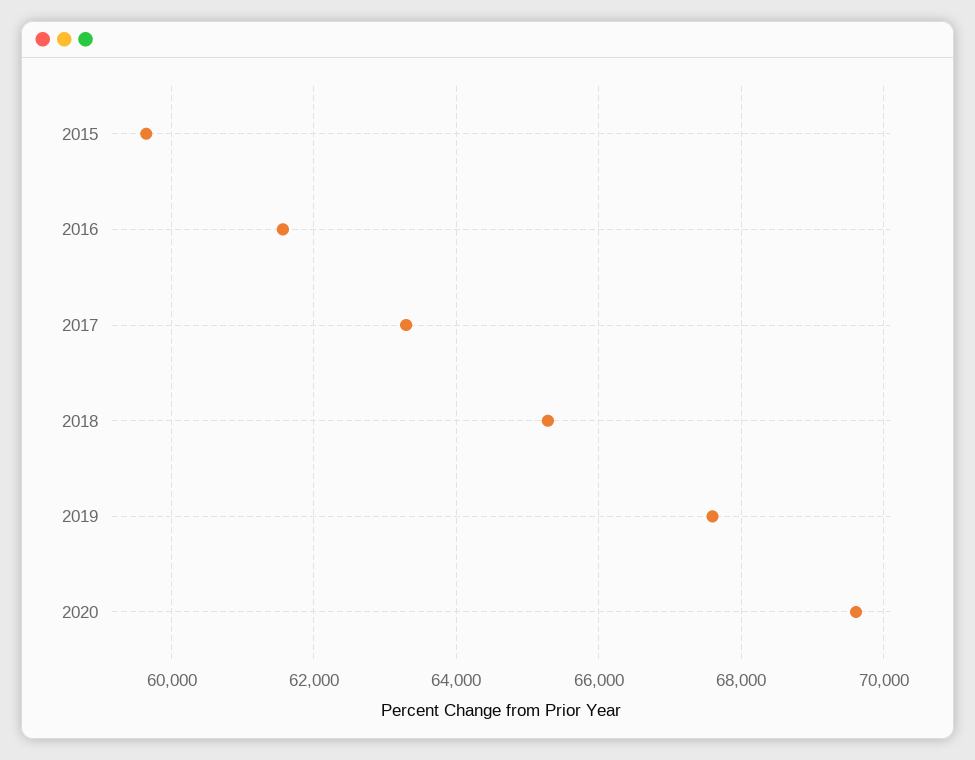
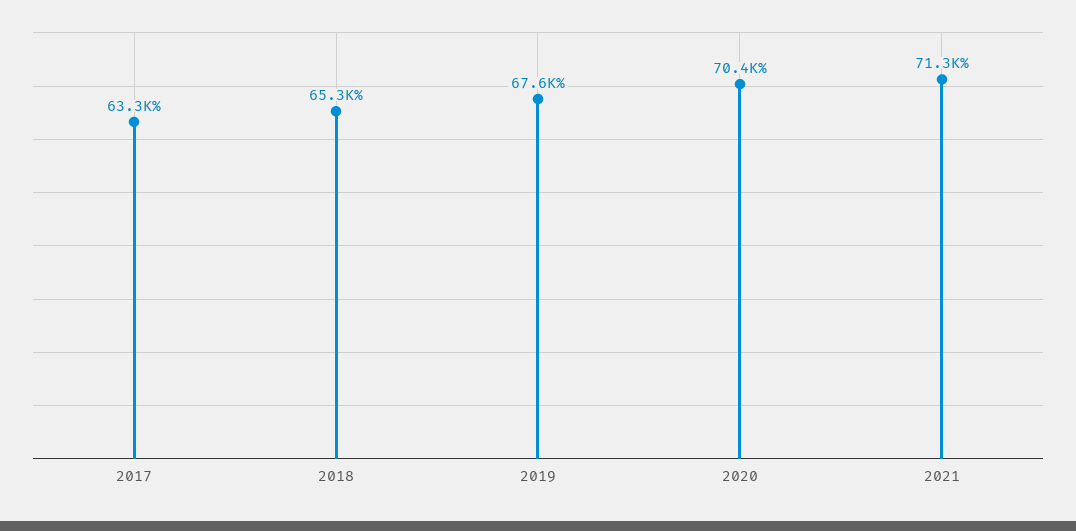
2015: 59600 -> none
2016: 61600 -> none
2020: 69600 -> 70400
2021: none -> 71300

